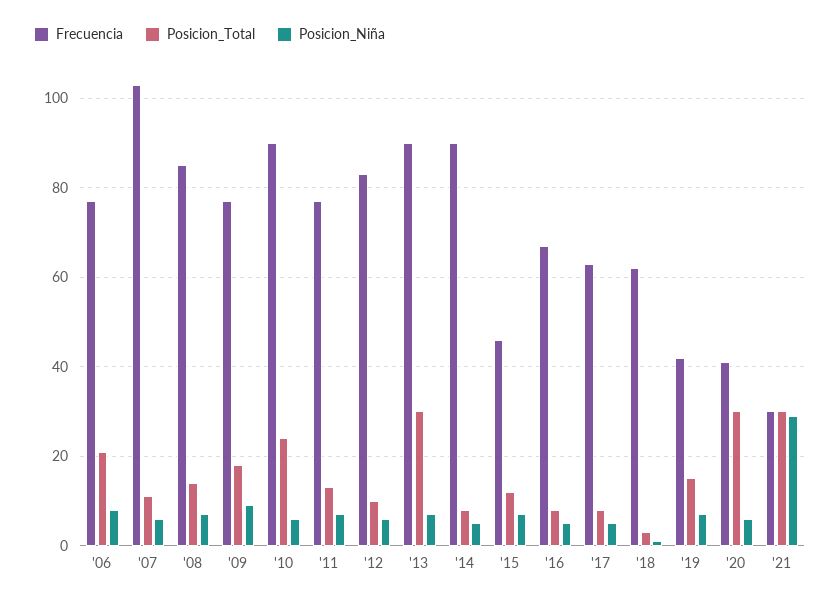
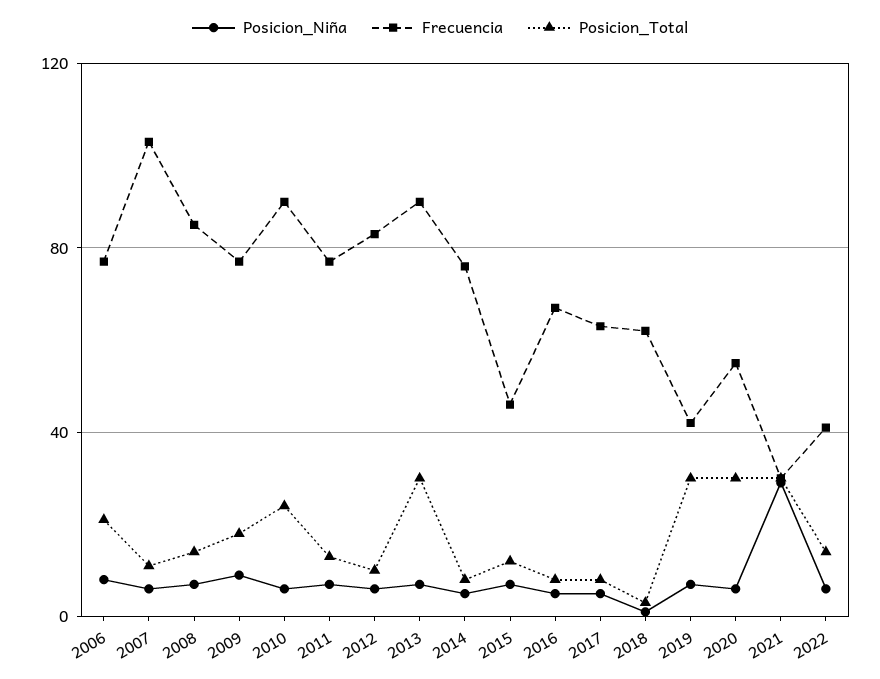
Frecuencia, '14: 90 -> 75
Posicion_Total, '19: 15 -> 30
Frecuencia, '20: 40 -> 55
Posicion_Niña, 2022: none -> 5
Frecuencia, 2022: none -> 40
Posicion_Total, 2022: none -> 15

